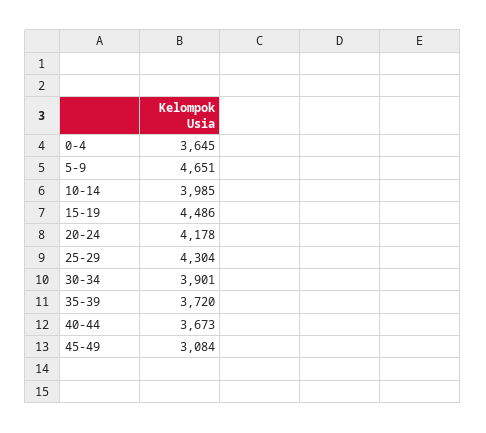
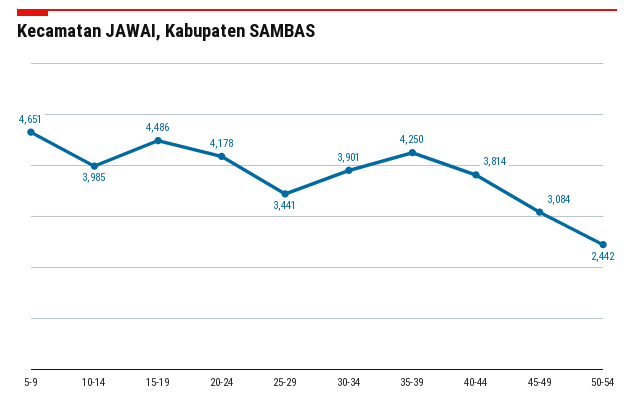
0-4: 3645 -> none
25-29: 4304 -> 3441
35-39: 3720 -> 4250
40-44: 3673 -> 3814
50-54: none -> 2442

